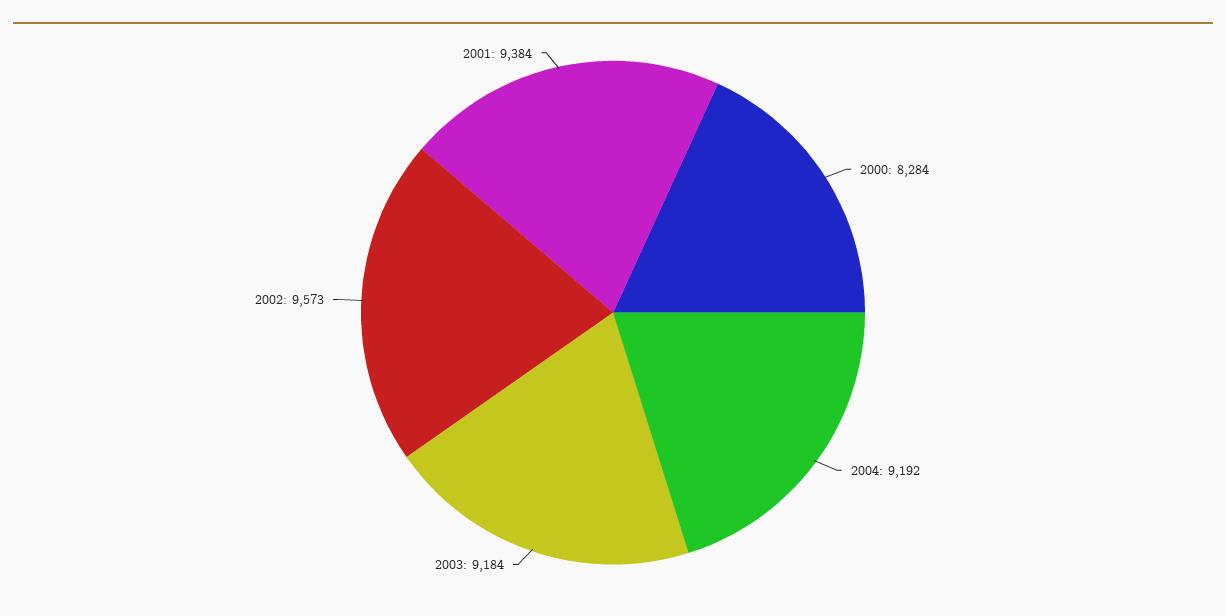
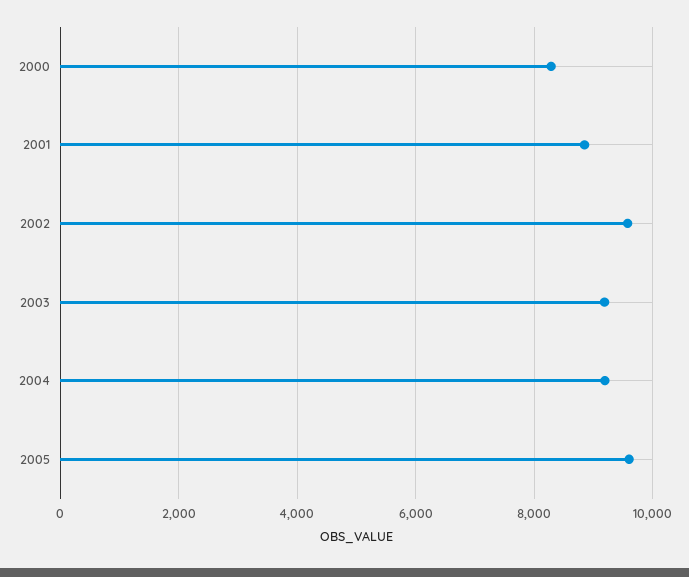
2001: 9384 -> 8800
2005: none -> 9600

